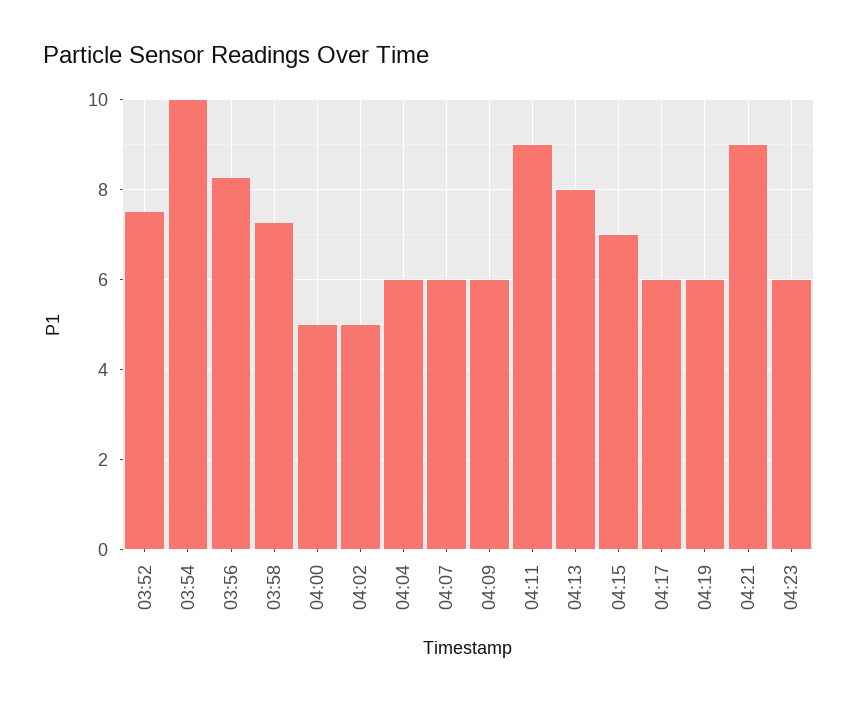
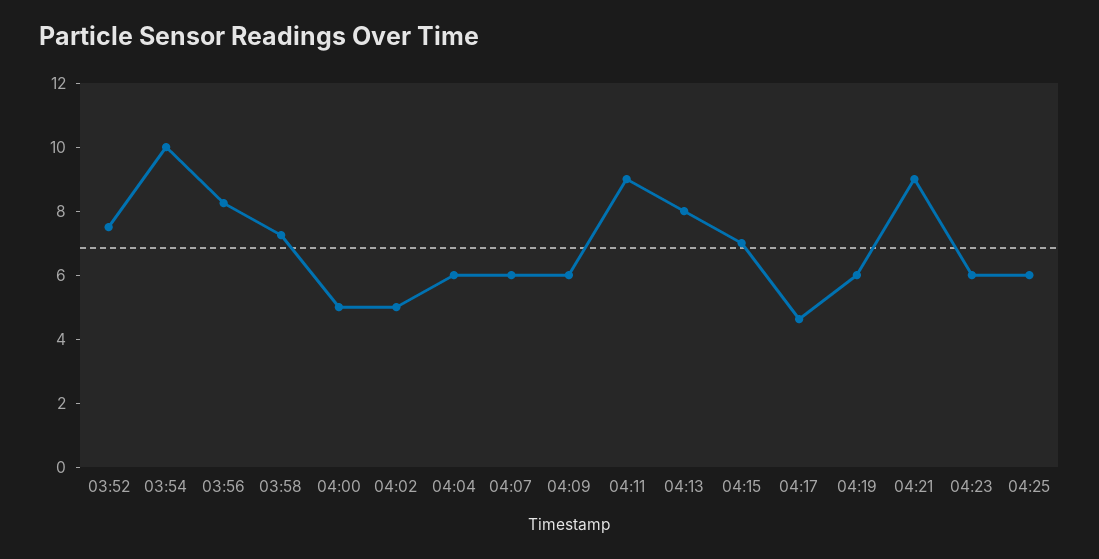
04:17: 6 -> 4.5
04:25: none -> 6

